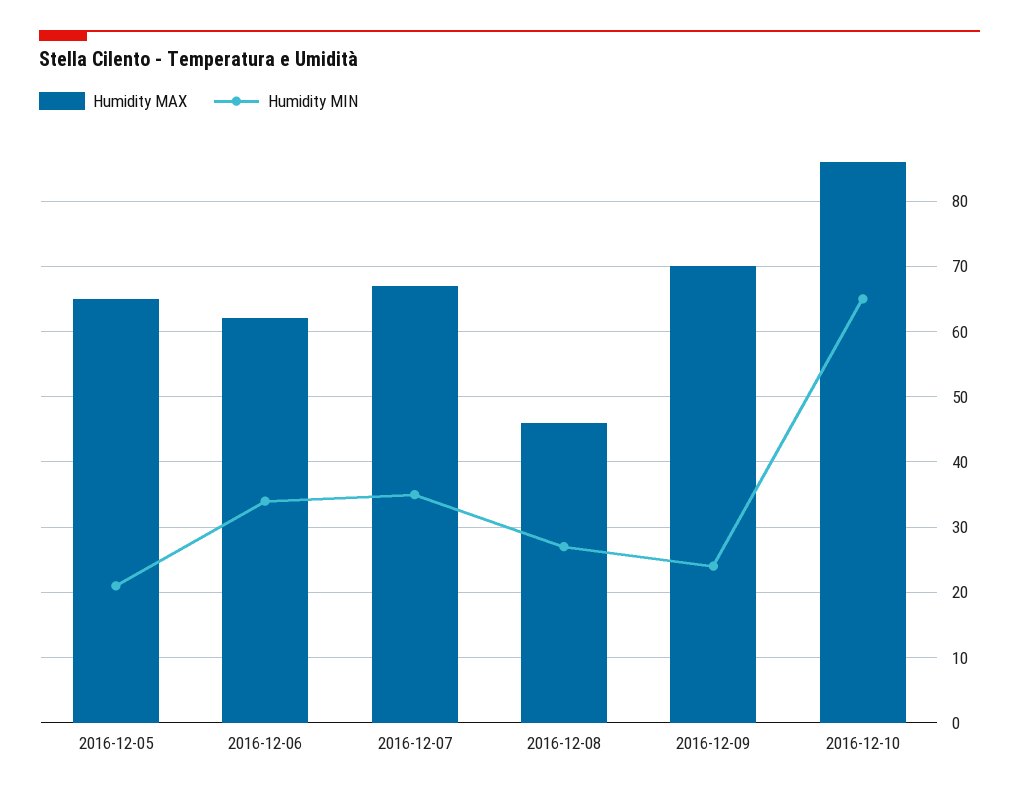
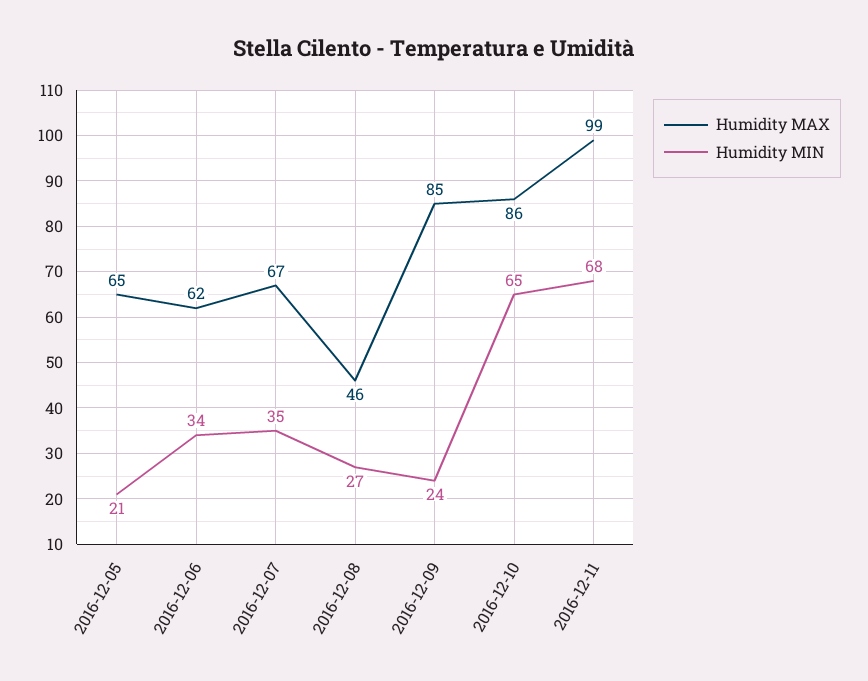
Humidity MAX, 2016-12-09: 70 -> 85
Humidity MAX, 2016-12-11: none -> 99
Humidity MIN, 2016-12-11: none -> 68

